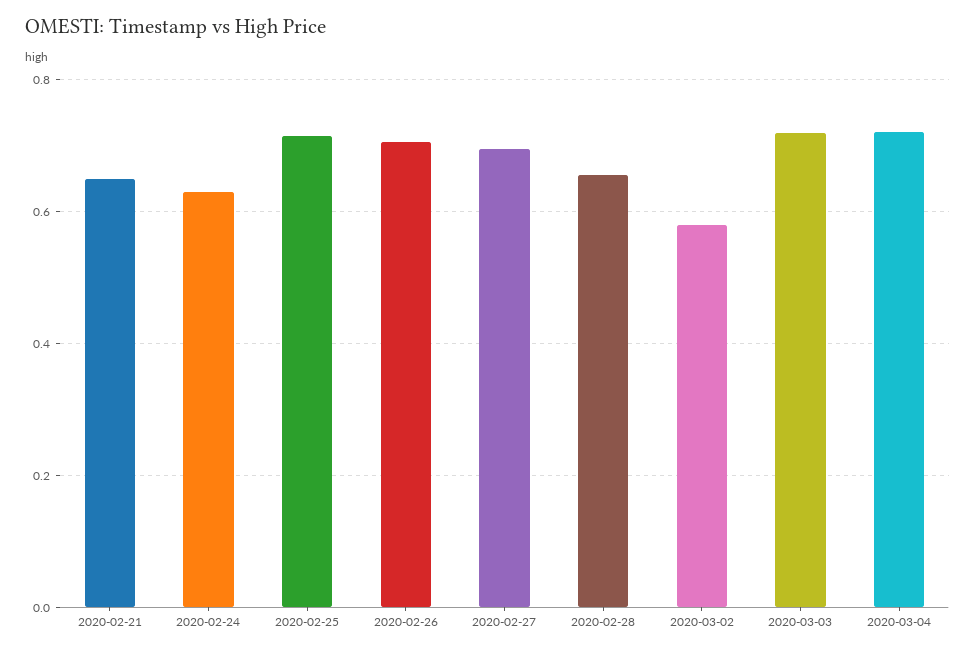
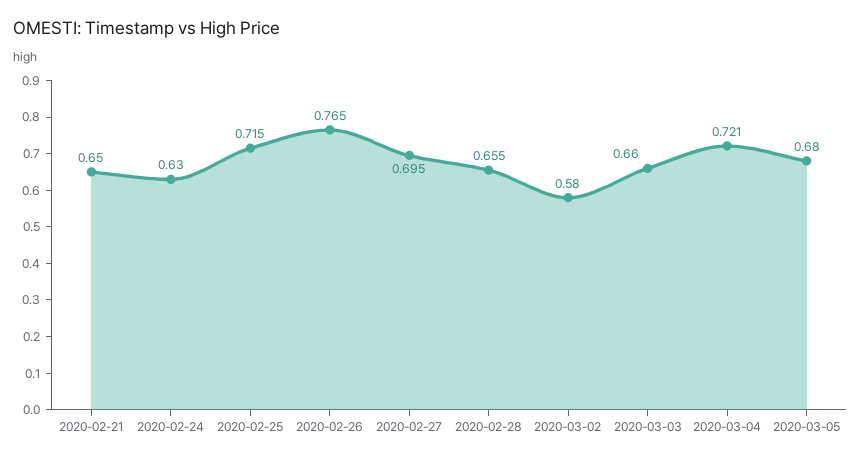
2020-02-26: 0.7 -> 0.765
2020-03-03: 0.72 -> 0.66
2020-03-05: none -> 0.68

